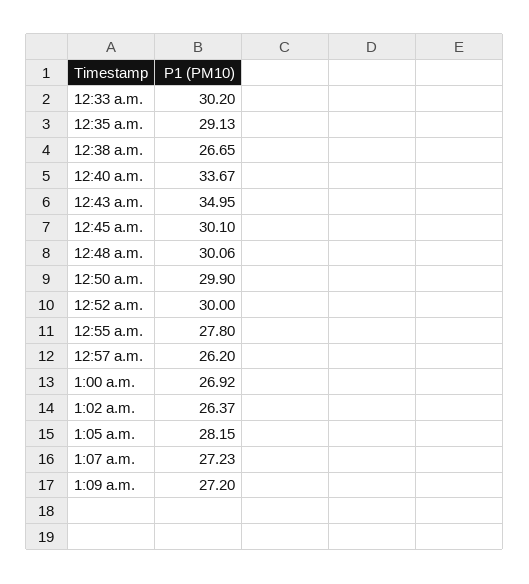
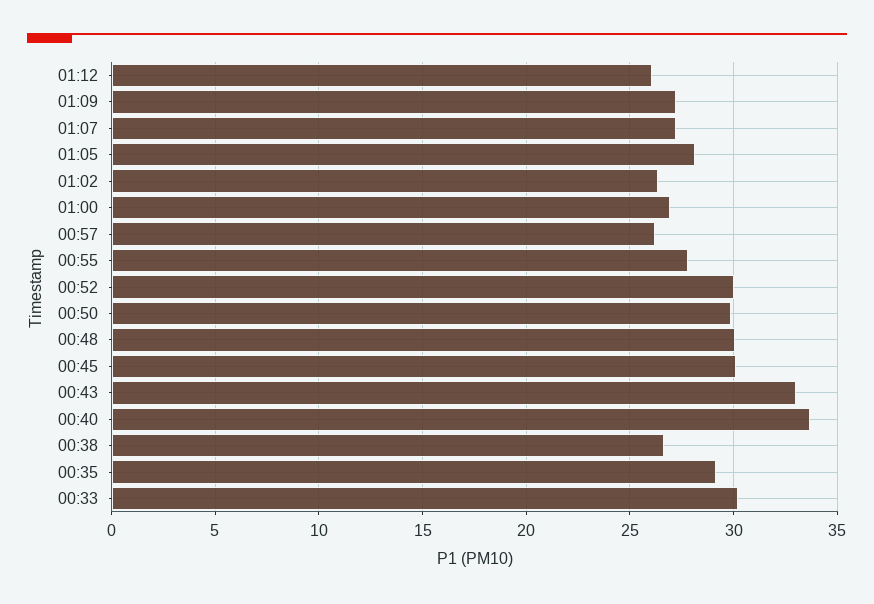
12:43 a.m.: 34.95 -> 33
01:12: none -> 26

